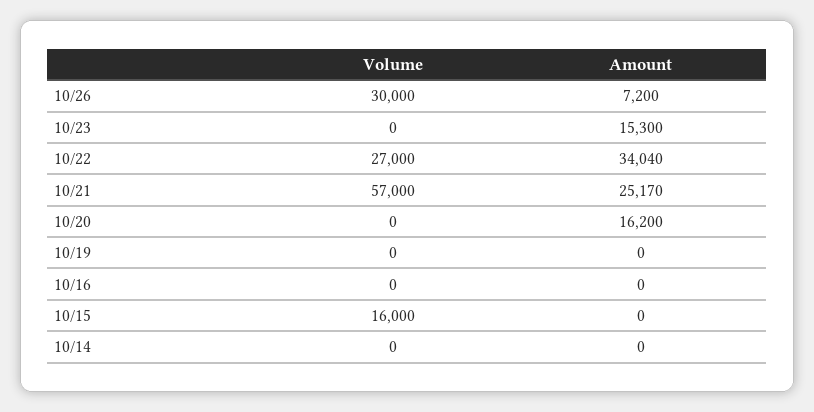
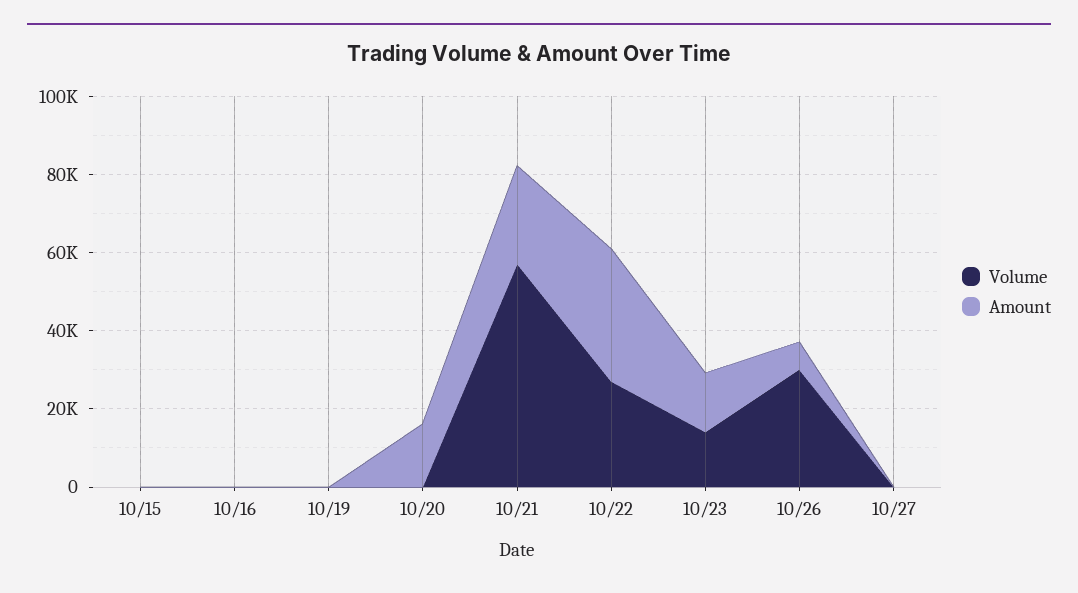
Volume, 10/23: 0 -> 15000
Volume, 10/15: 16000 -> 0
Volume, 10/14: 0 -> none
Amount, 10/14: 0 -> none
Volume, 10/27: none -> 0
Amount, 10/27: none -> 0

